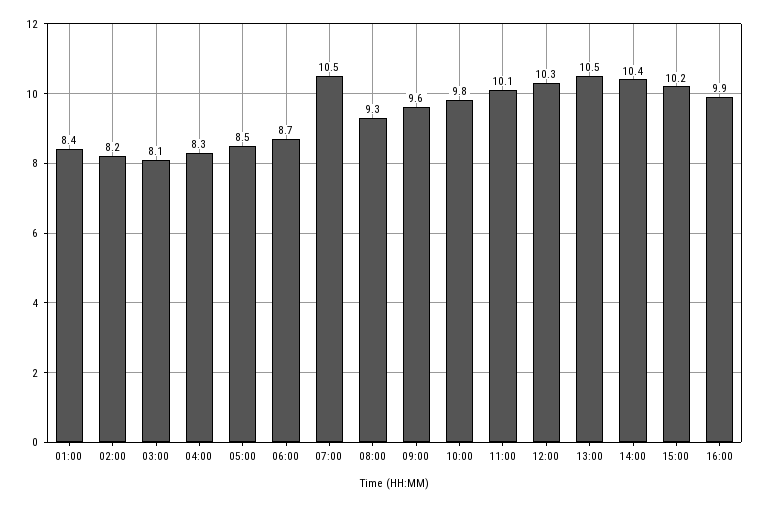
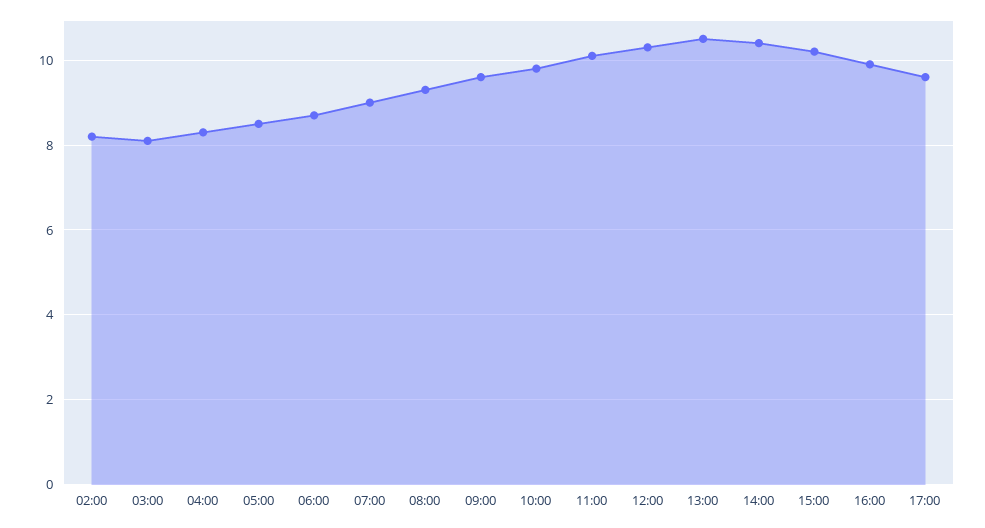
01:00: 8.4 -> none
07:00: 10.5 -> 9
17:00: none -> 9.5

